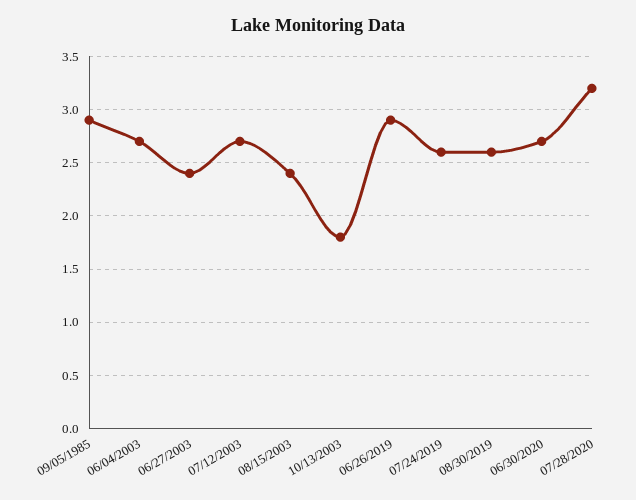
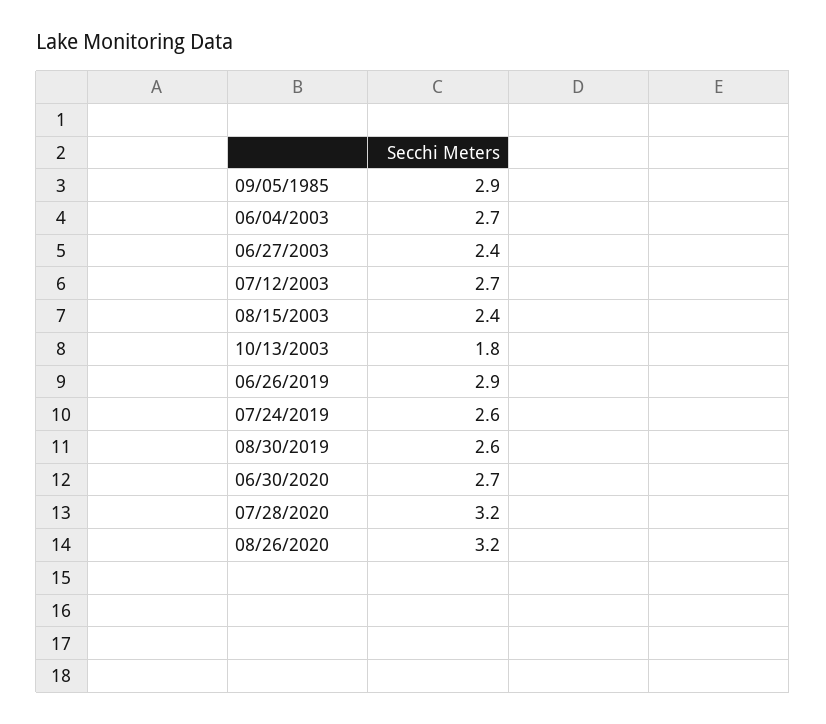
08/26/2020: none -> 3.2

